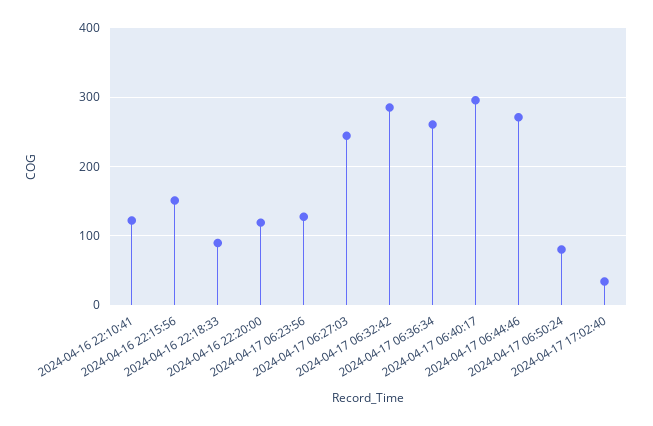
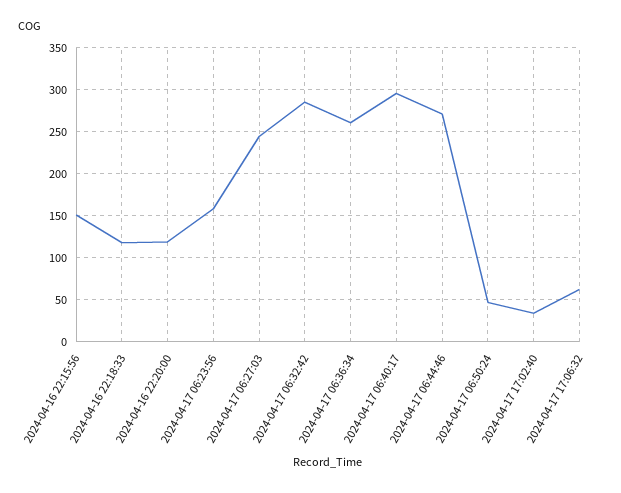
2024-04-16 22:10:41: 120 -> none
2024-04-16 22:18:33: 90 -> 120
2024-04-17 06:23:56: 130 -> 160
2024-04-17 06:50:24: 80 -> 50
2024-04-17 17:06:32: none -> 60

